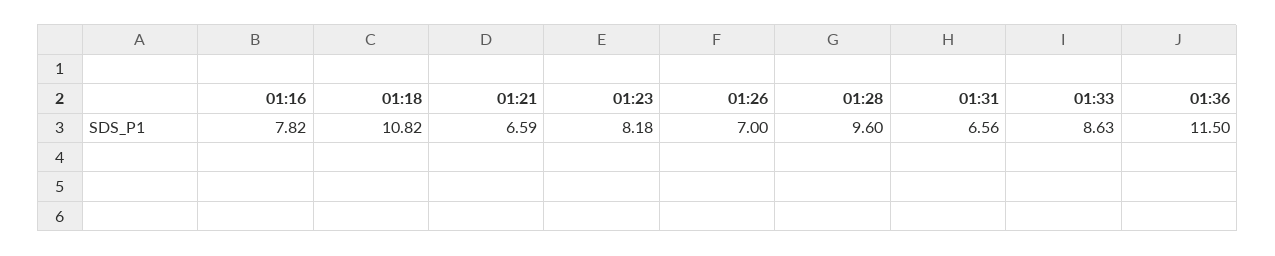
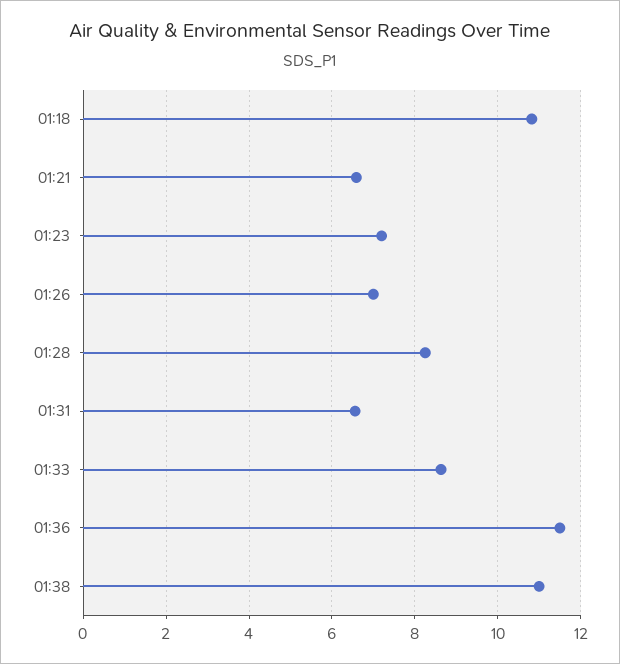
01:16: 7.82 -> none
01:23: 8.18 -> 7.2
01:28: 9.6 -> 8.2
01:38: none -> 11

